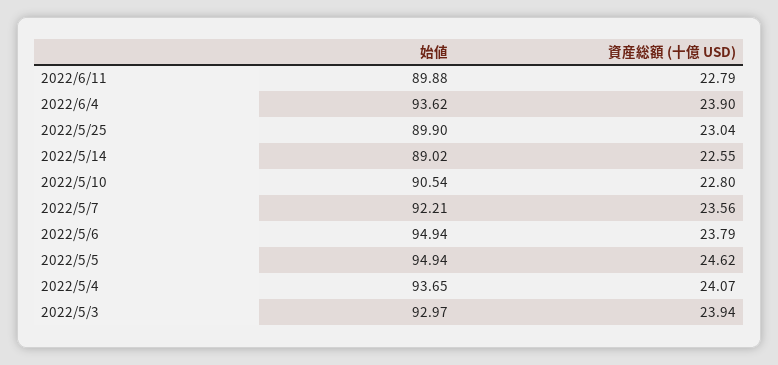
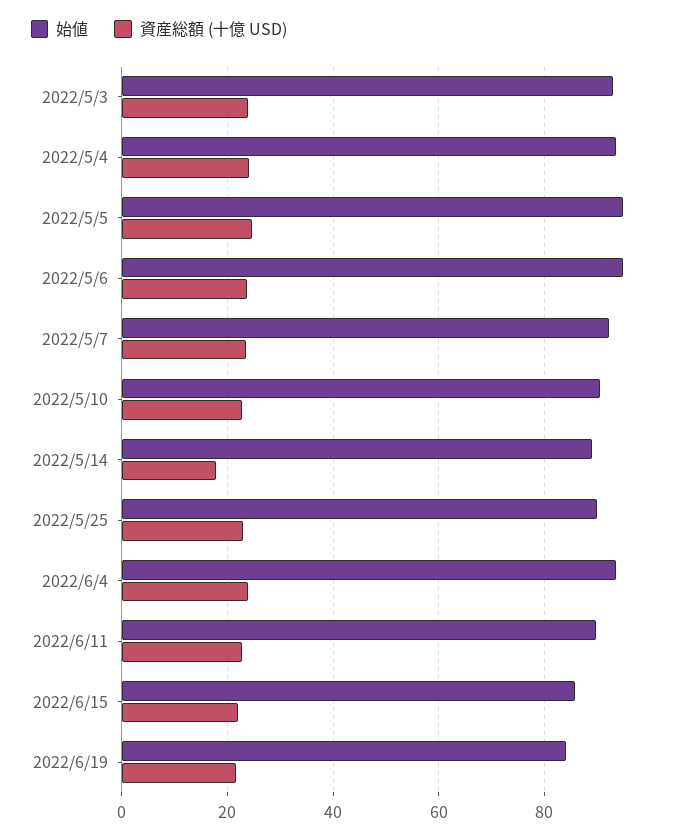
資産総額 (十億 USD), 2022/5/14: 22.55 -> 18
始値, 2022/6/15: none -> 86
資産総額 (十億 USD), 2022/6/15: none -> 22
始値, 2022/6/19: none -> 84
資産総額 (十億 USD), 2022/6/19: none -> 22

